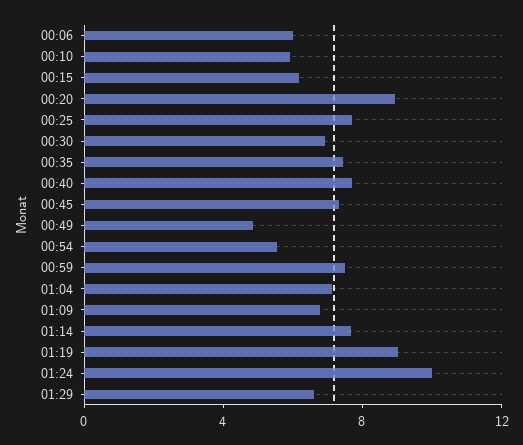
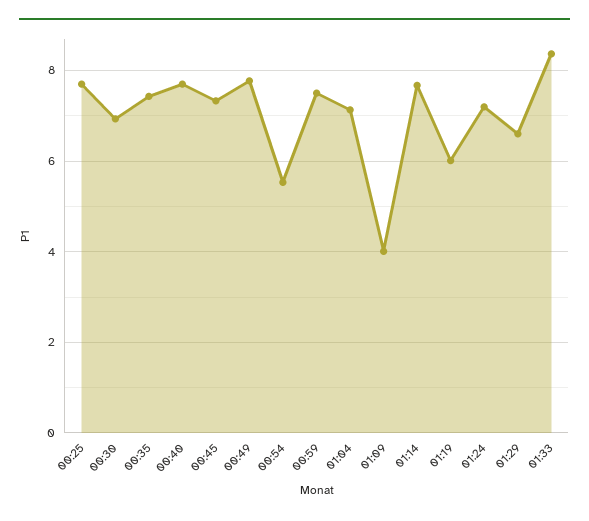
00:06: 6 -> none
00:10: 6 -> none
00:15: 6 -> none
00:20: 9 -> none
00:49: 5 -> 7.8
01:09: 7 -> 4
01:19: 9 -> 6
01:24: 10 -> 7.2
01:33: none -> 8.4

